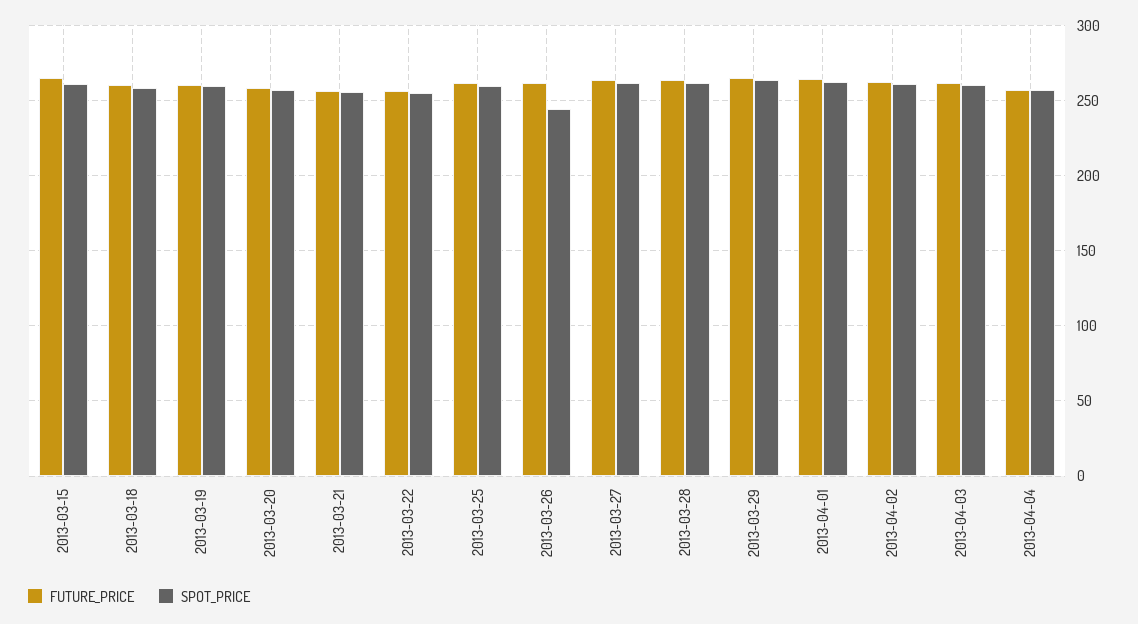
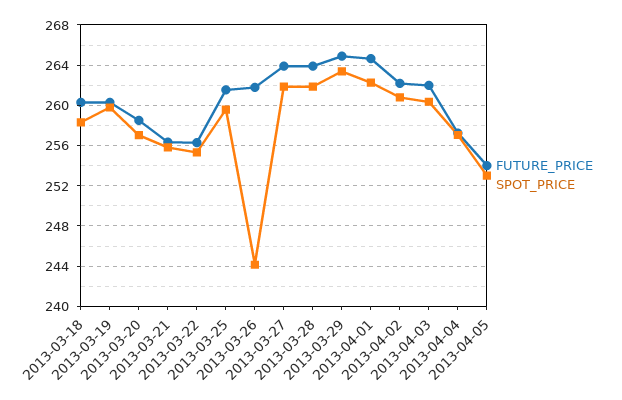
FUTURE_PRICE, 2013-03-15: 265 -> none
SPOT_PRICE, 2013-03-15: 260 -> none
FUTURE_PRICE, 2013-04-05: none -> 254
SPOT_PRICE, 2013-04-05: none -> 253

